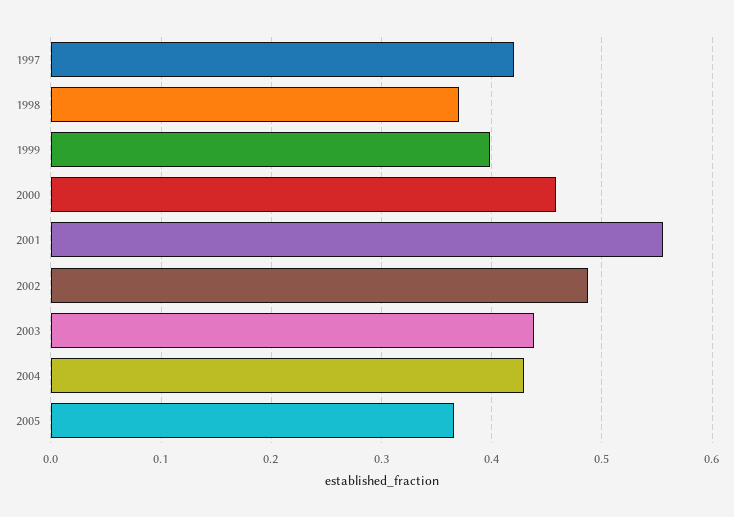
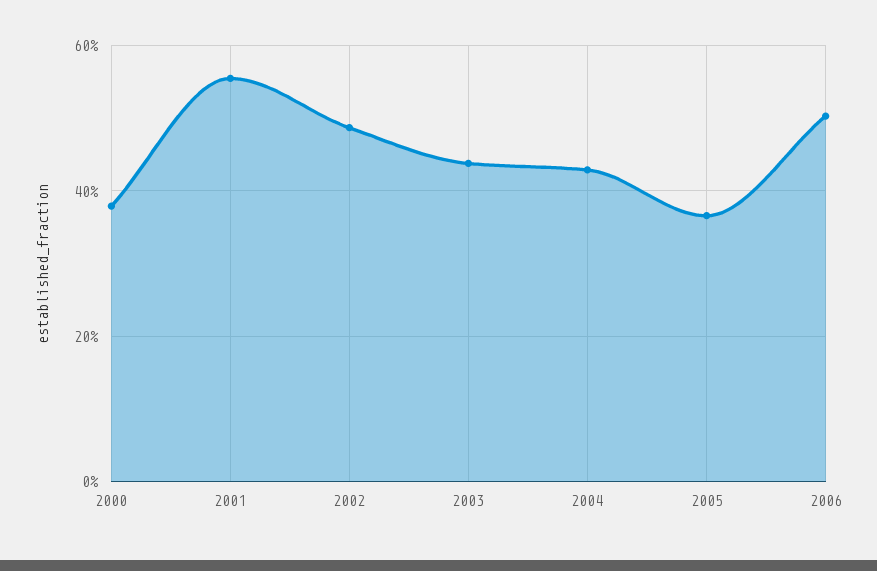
1997: 0.42 -> none
1998: 0.37 -> none
1999: 0.4 -> none
2000: 0.46 -> 0.38
2006: none -> 0.5

